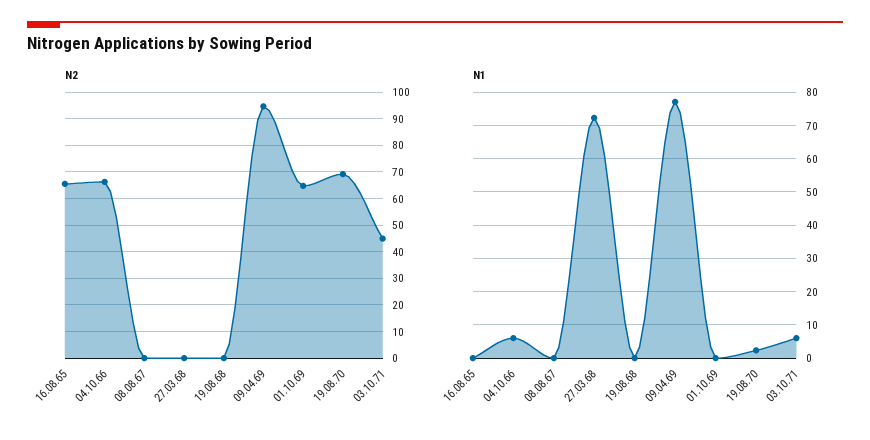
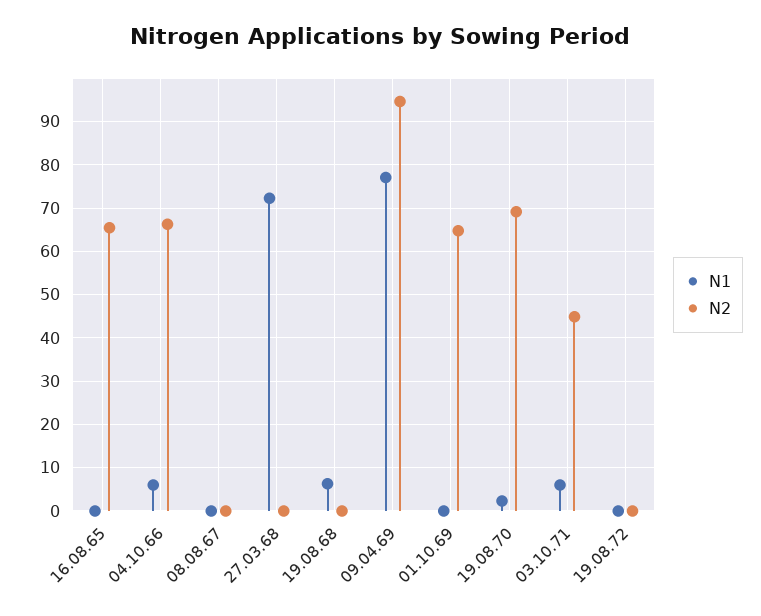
N1, 19.08.68: 0 -> 6
N1, 19.08.72: none -> 0
N2, 19.08.72: none -> 0

